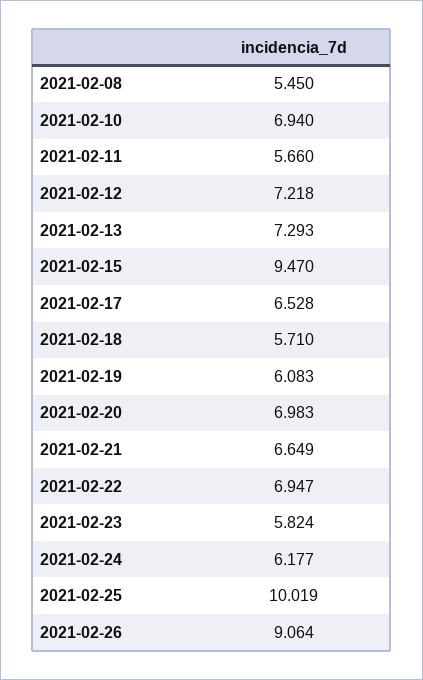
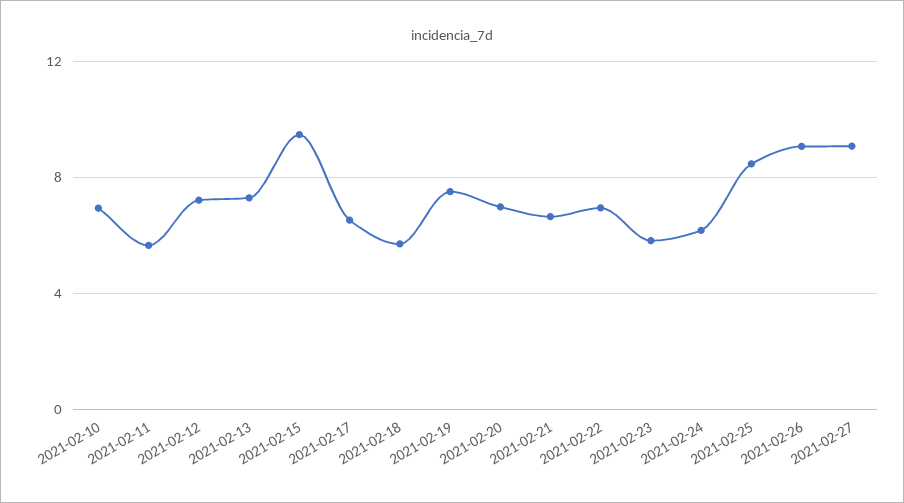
2021-02-08: 5.45 -> none
2021-02-19: 6.083 -> 7.5
2021-02-25: 10.019 -> 8.5
2021-02-27: none -> 9

